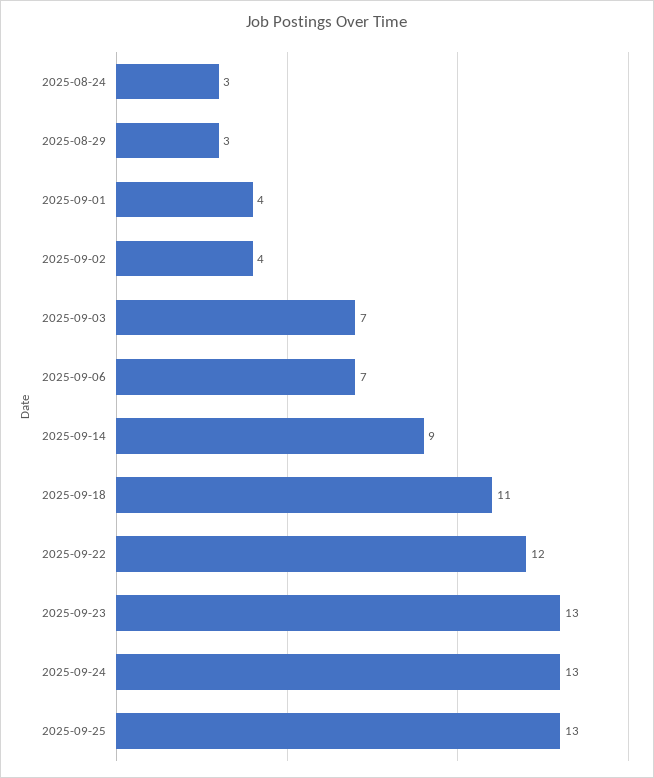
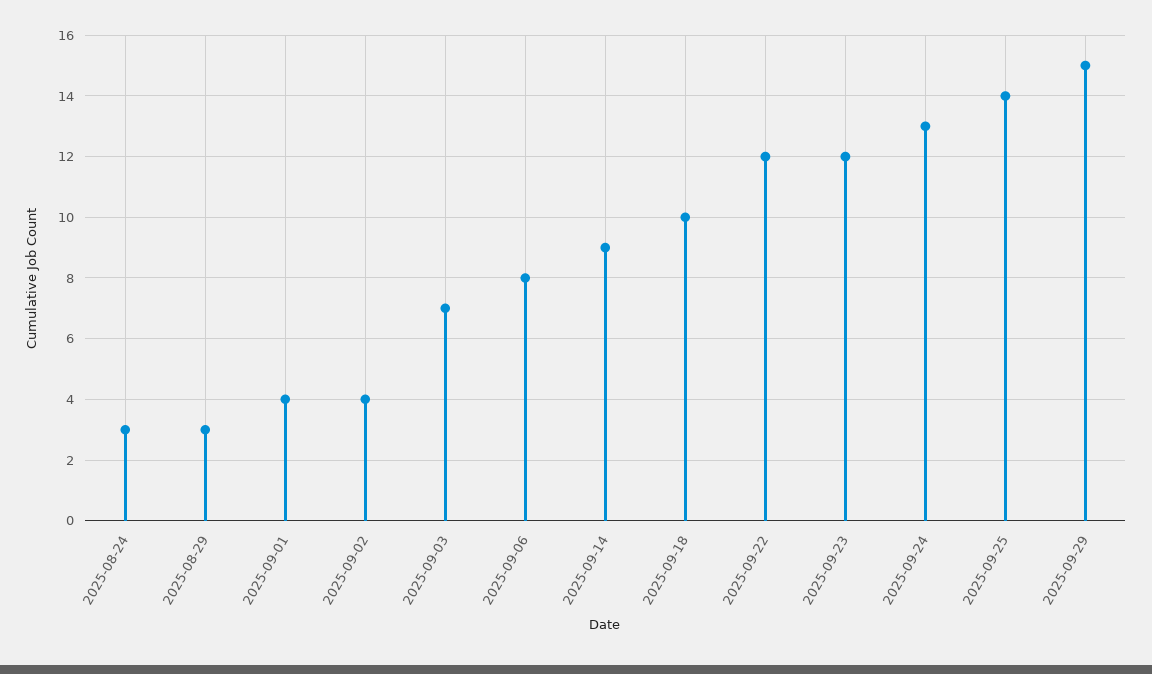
2025-09-06: 7 -> 8
2025-09-18: 11 -> 10
2025-09-23: 13 -> 12
2025-09-25: 13 -> 14
2025-09-29: none -> 15

